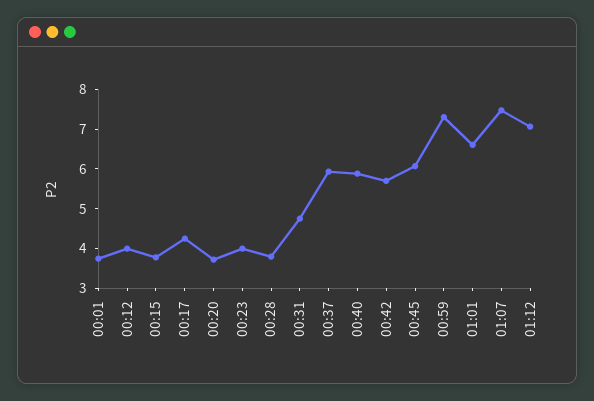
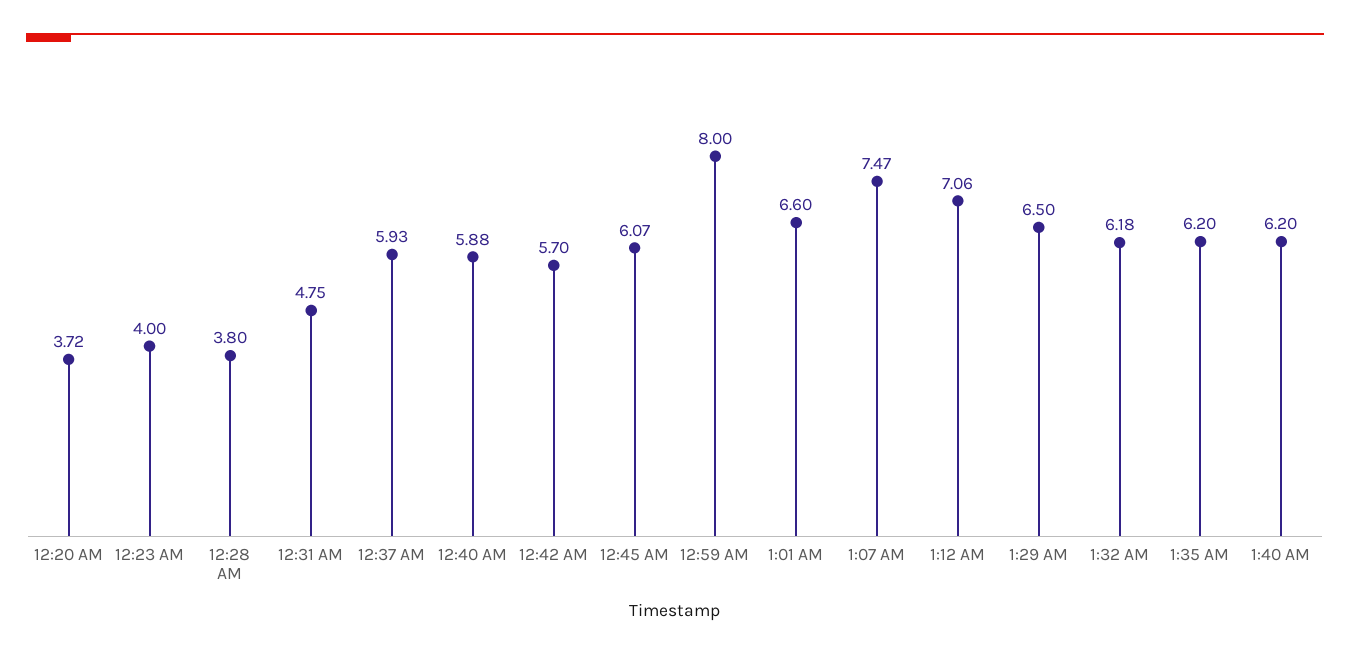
00:01: 3.75 -> none
00:12: 4 -> none
00:15: 3.75 -> none
00:17: 4.25 -> none
00:59: 7.25 -> 8
1:29 AM: none -> 6.5
1:32 AM: none -> 6.18
1:35 AM: none -> 6.2
1:40 AM: none -> 6.2

